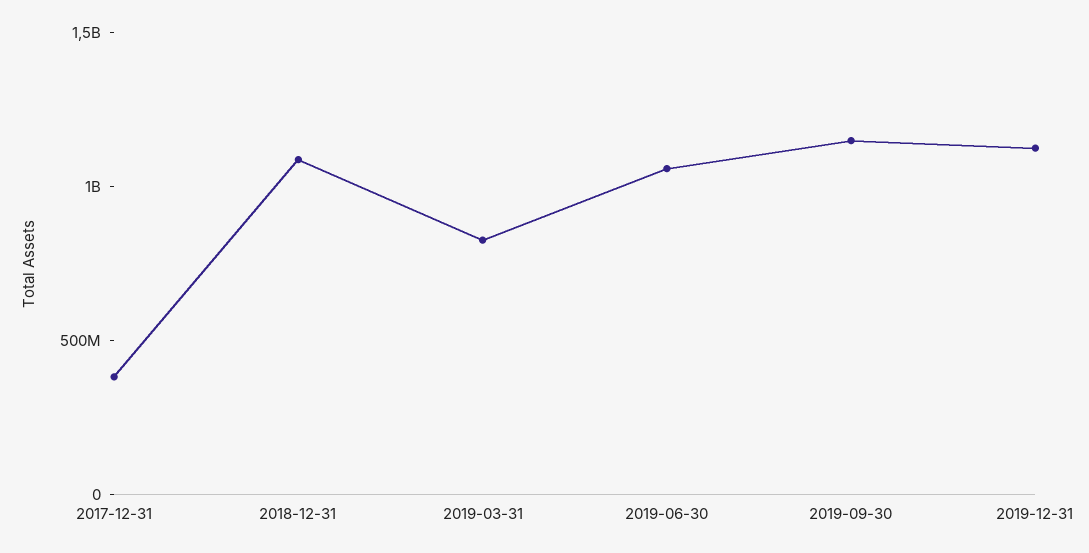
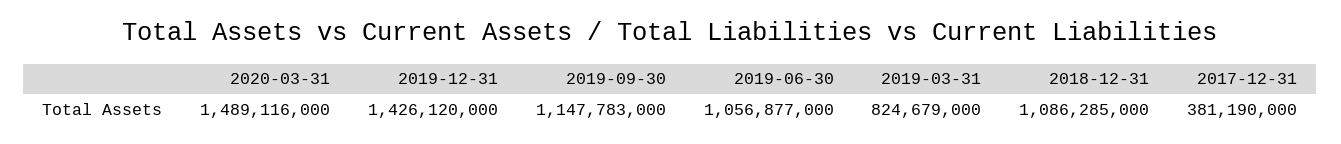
2019-12-31: 1100000000 -> 1426120000
2020-03-31: none -> 1489116000

